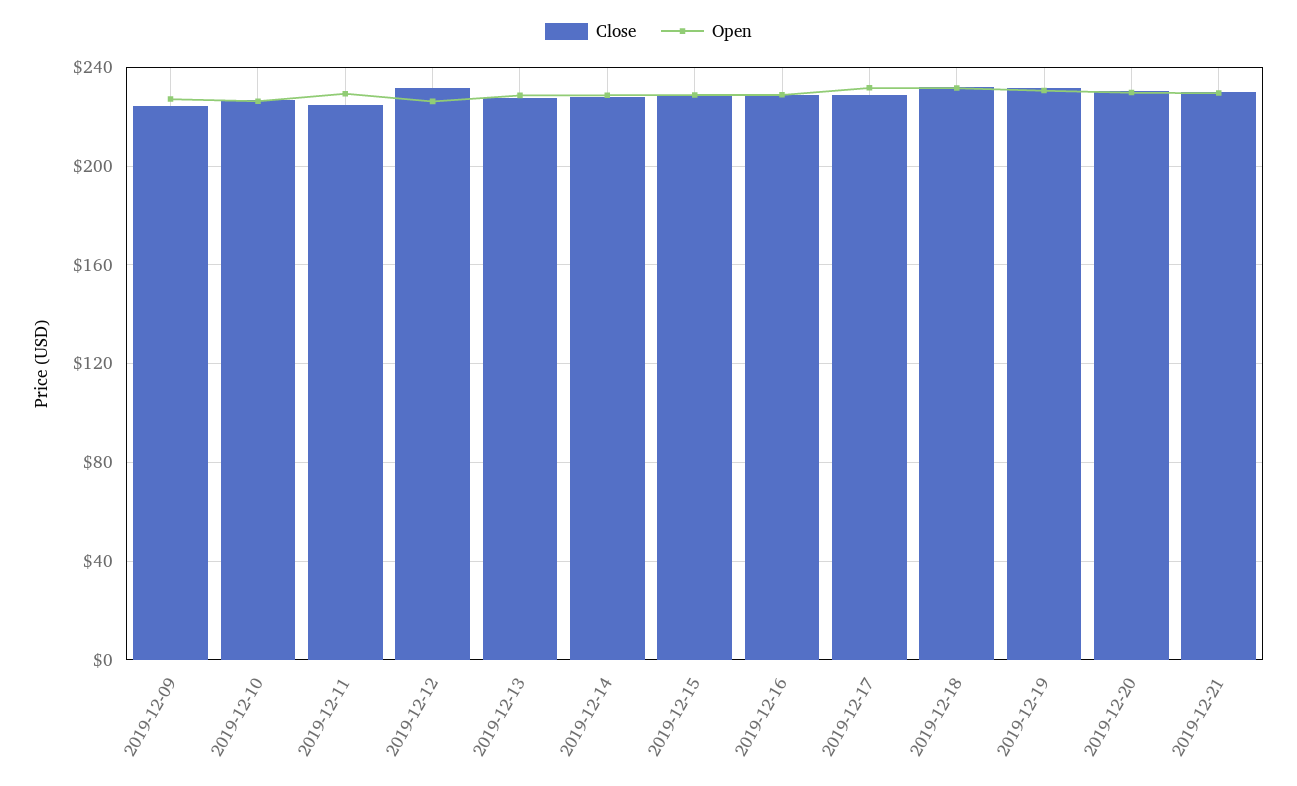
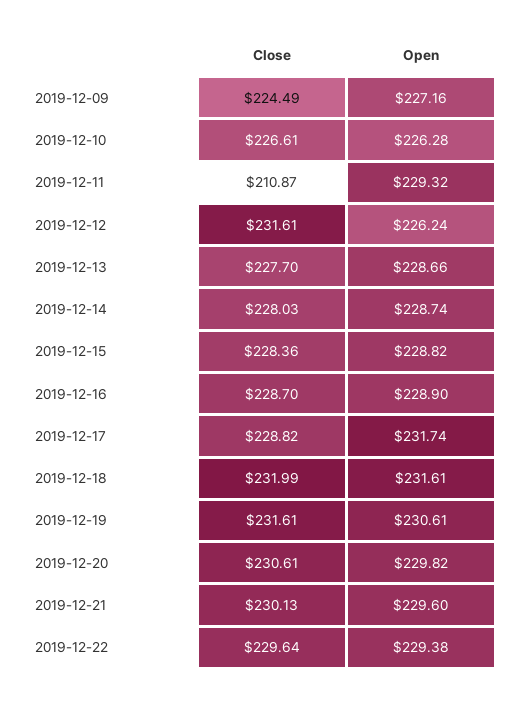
Close, 2019-12-11: 225 -> 210.87
Close, 2019-12-22: none -> 229.64
Open, 2019-12-22: none -> 229.38

